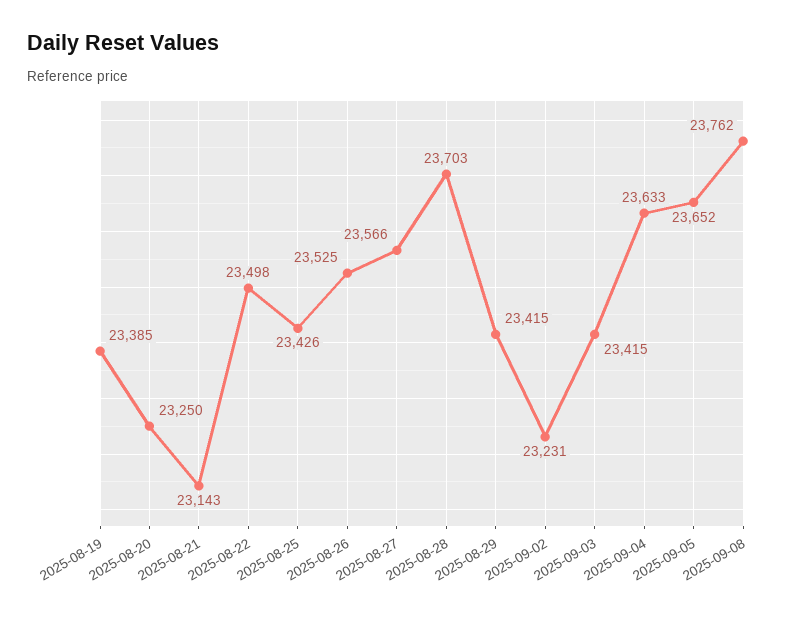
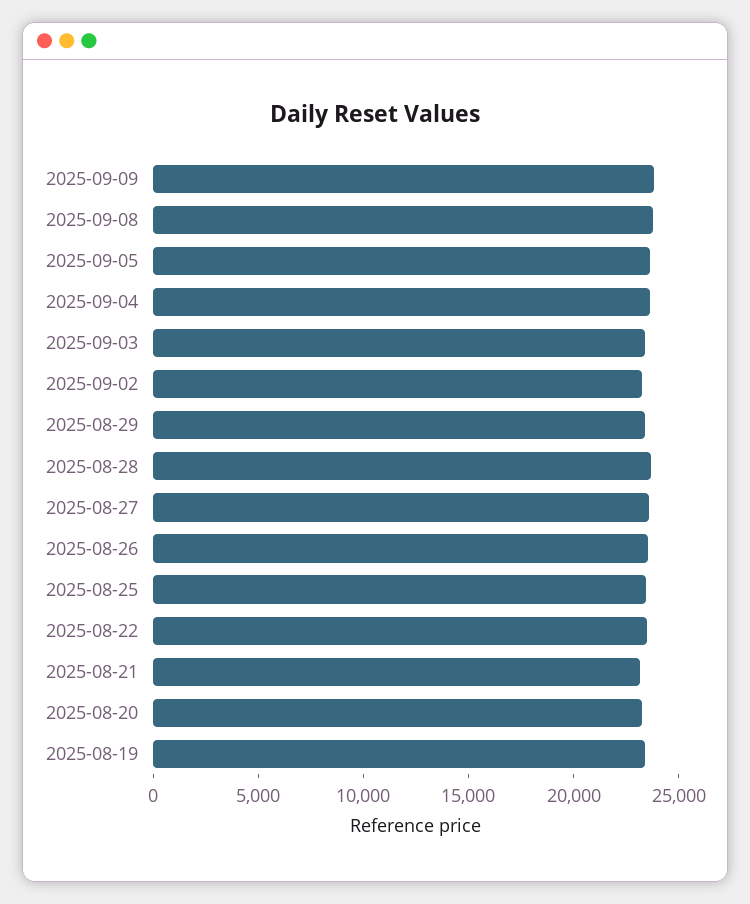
2025-09-09: none -> 24000

